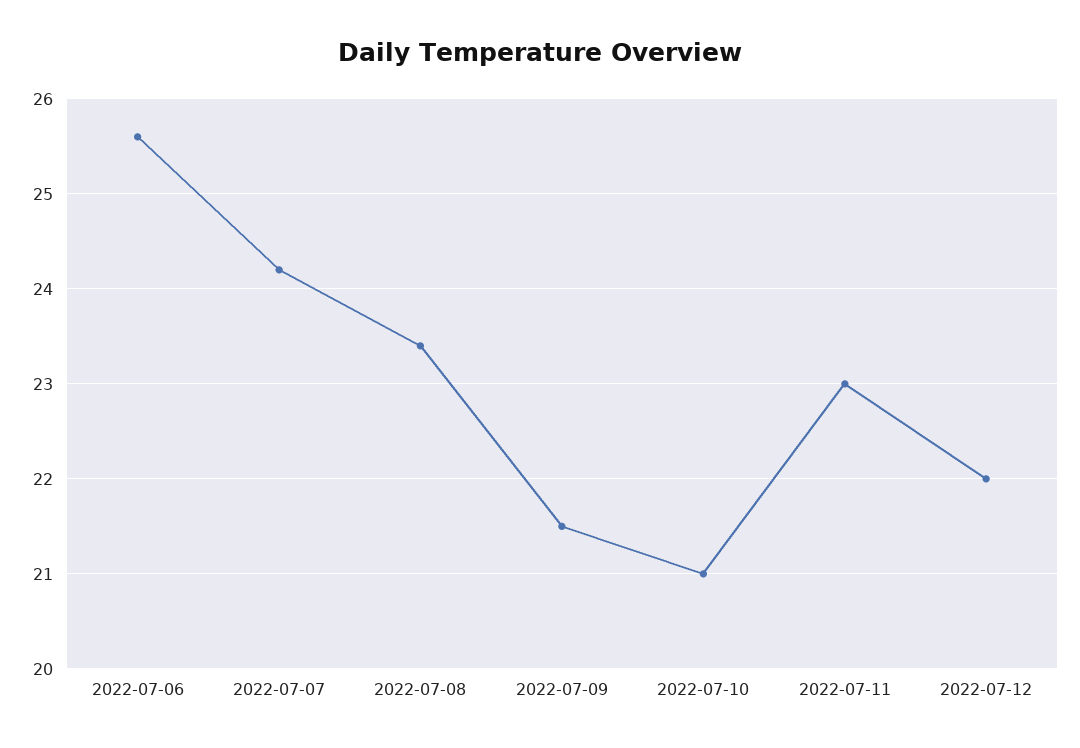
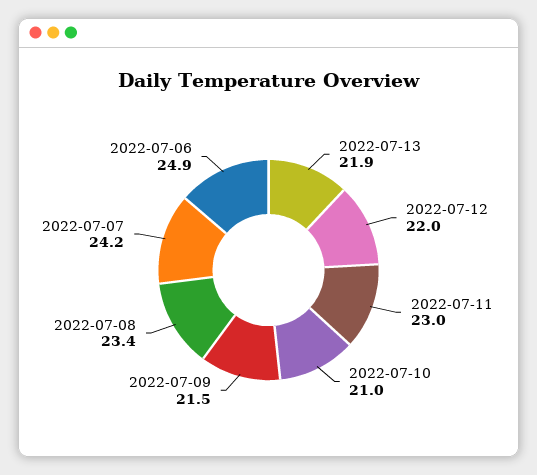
2022-07-06: 25.6 -> 24.9
2022-07-13: none -> 21.9

